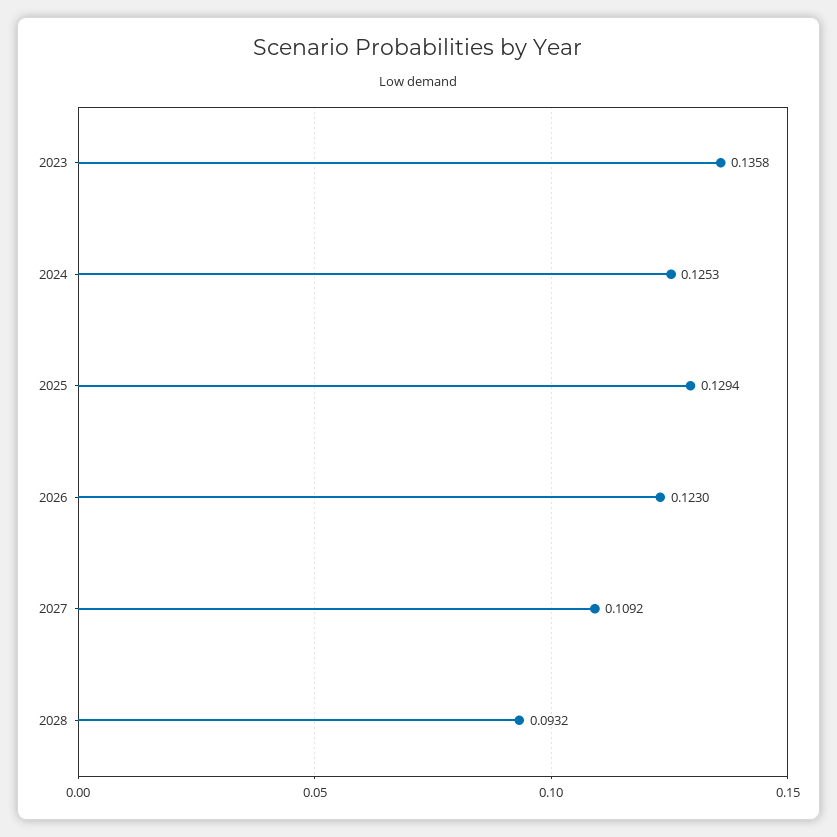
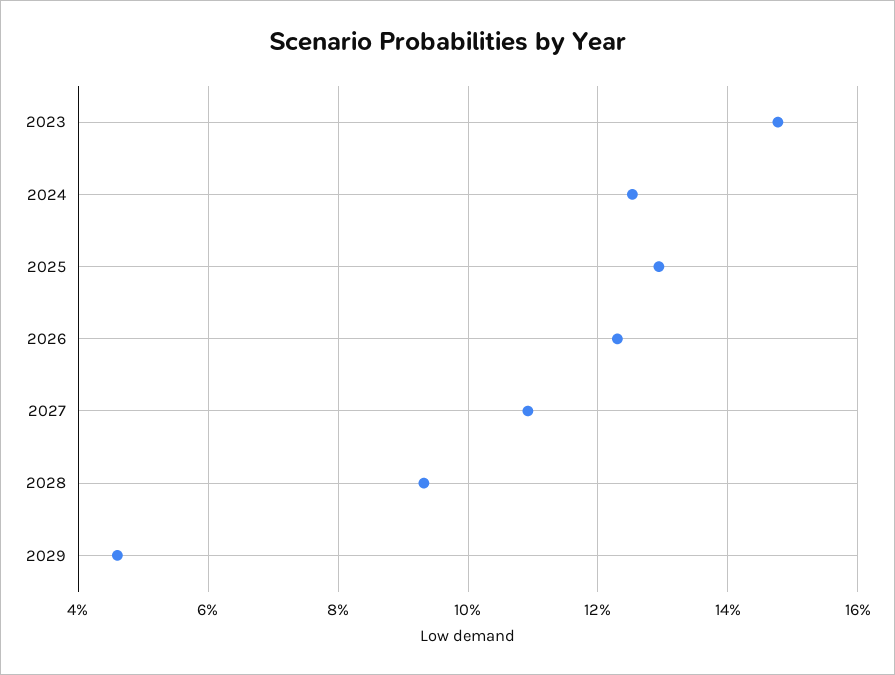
2023: 0.1358 -> 0.148
2029: none -> 0.046

